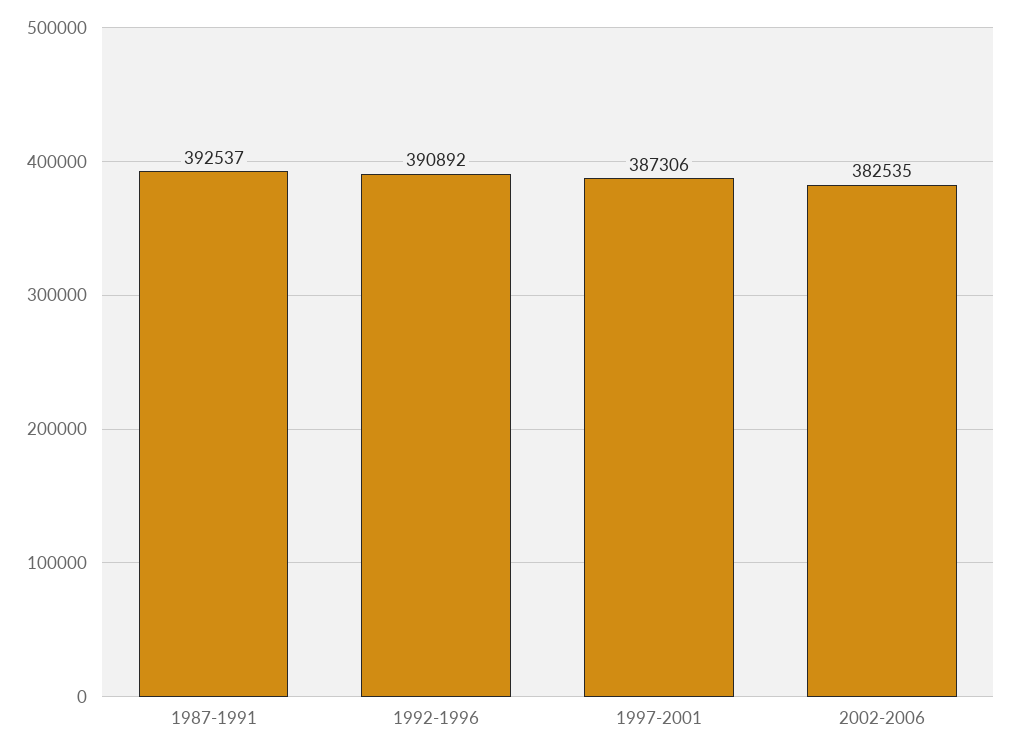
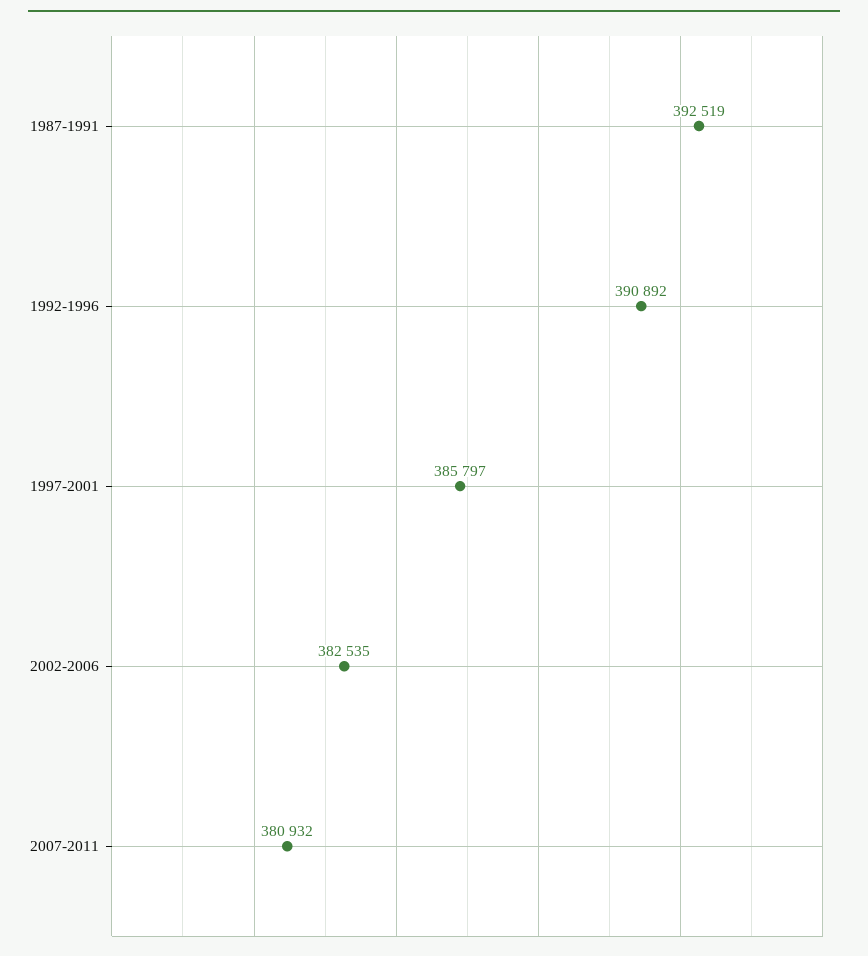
1987-1991: 392537 -> 392519
1997-2001: 387306 -> 385797
2007-2011: none -> 380932

